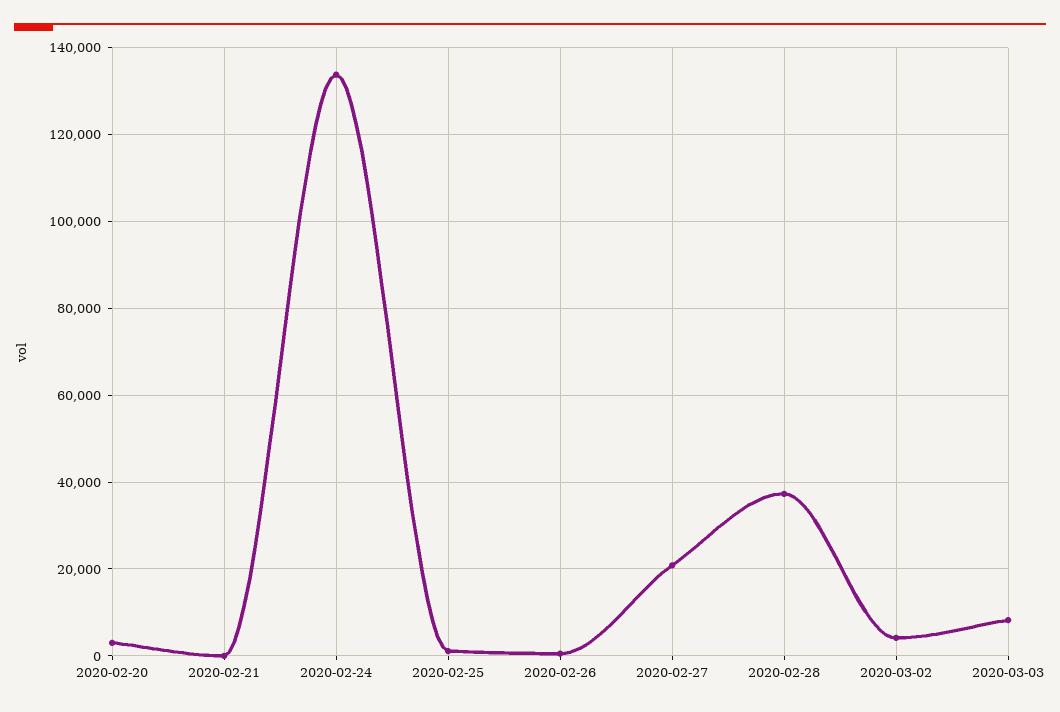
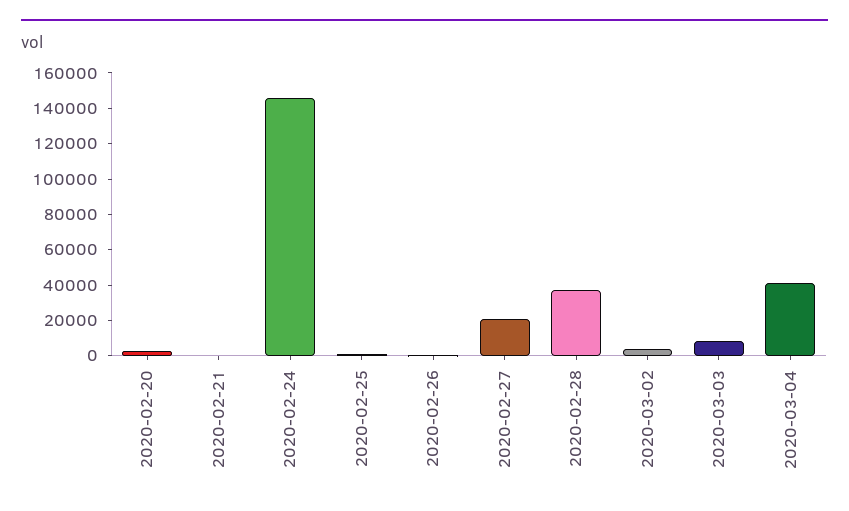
2020-02-24: 134000 -> 145000
2020-03-04: none -> 40000

